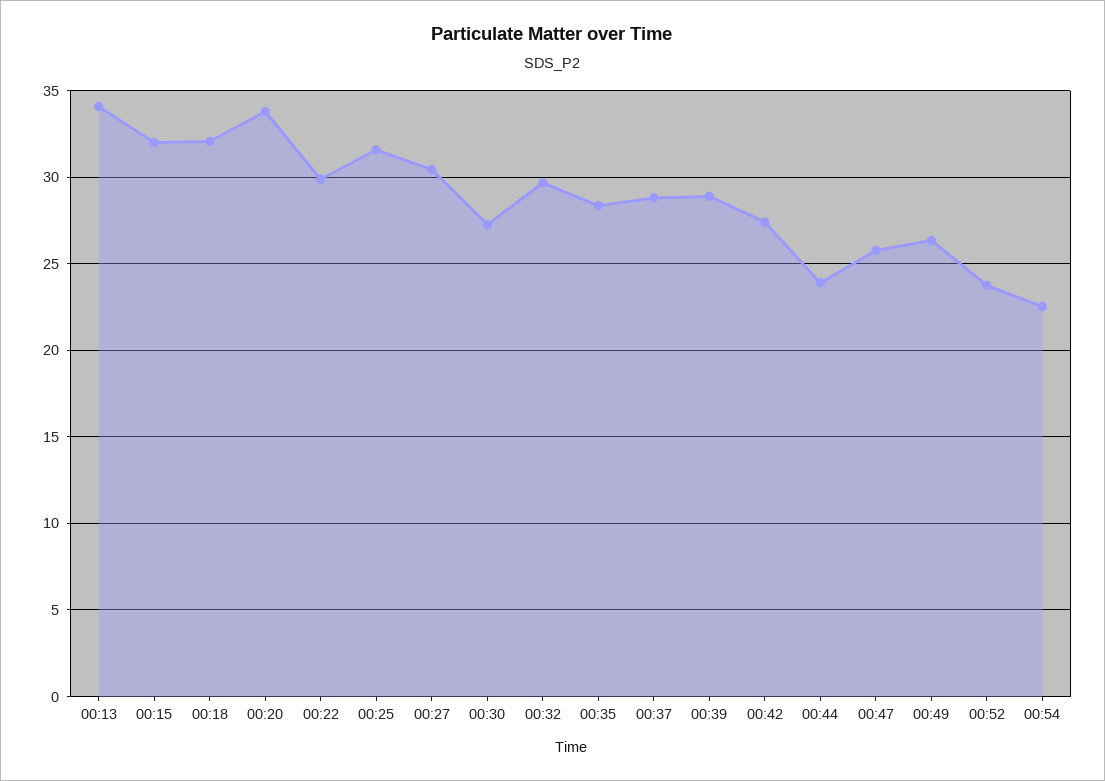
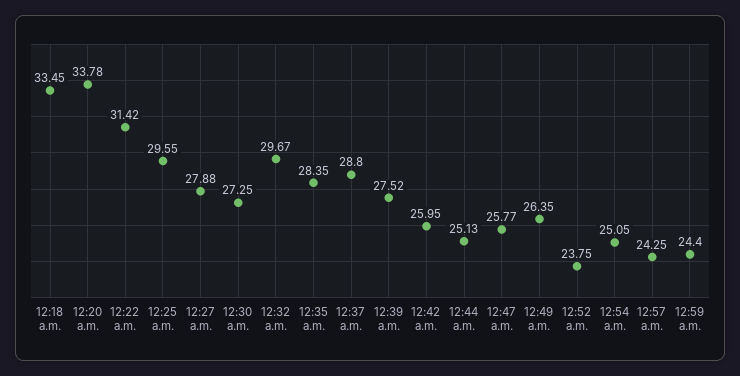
00:13: 34 -> none
00:15: 32 -> none
00:18: 32 -> 33.45
00:22: 30 -> 31.42
00:25: 31.5 -> 29.55
00:27: 30.5 -> 27.88
00:39: 29 -> 27.52
00:42: 27.5 -> 25.95
00:44: 24 -> 25.13
00:54: 22.5 -> 25.05
12:57 a.m.: none -> 24.25
12:59 a.m.: none -> 24.4

